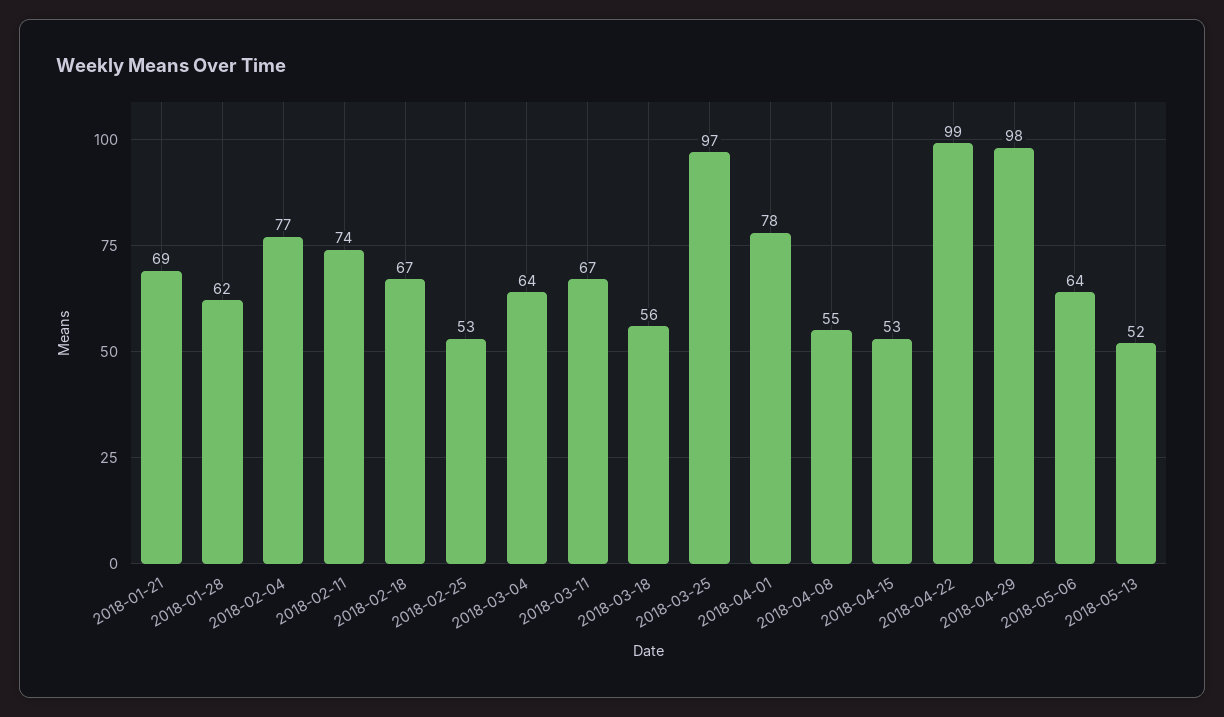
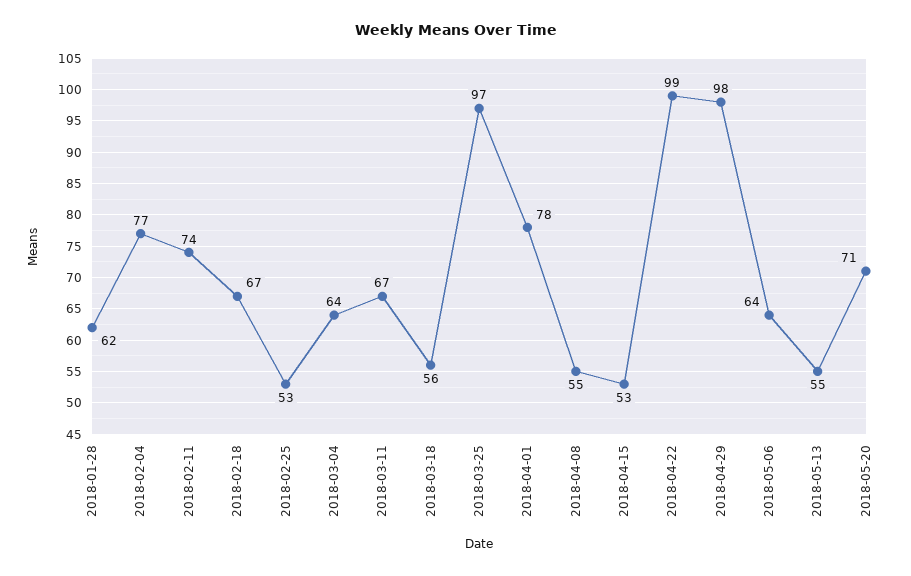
2018-01-21: 69 -> none
2018-05-13: 52 -> 55
2018-05-20: none -> 71

